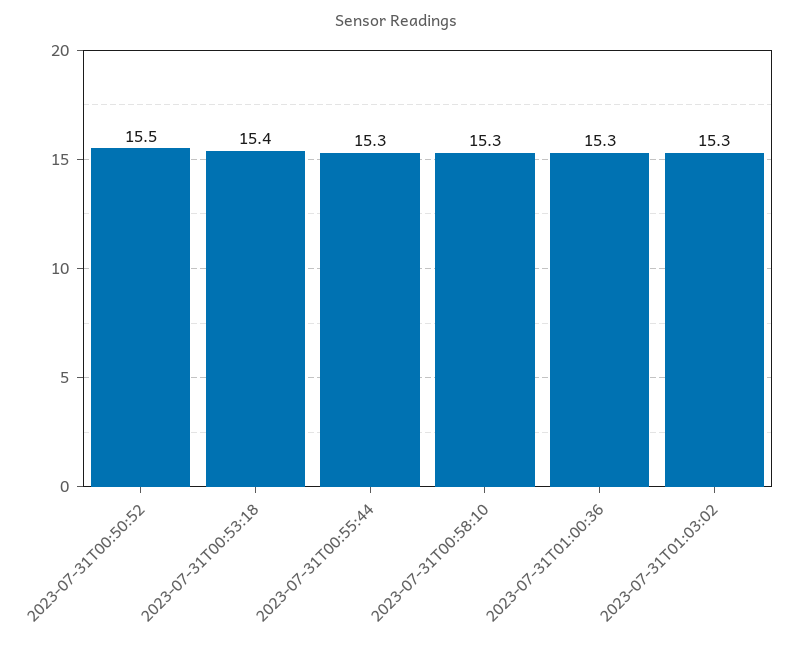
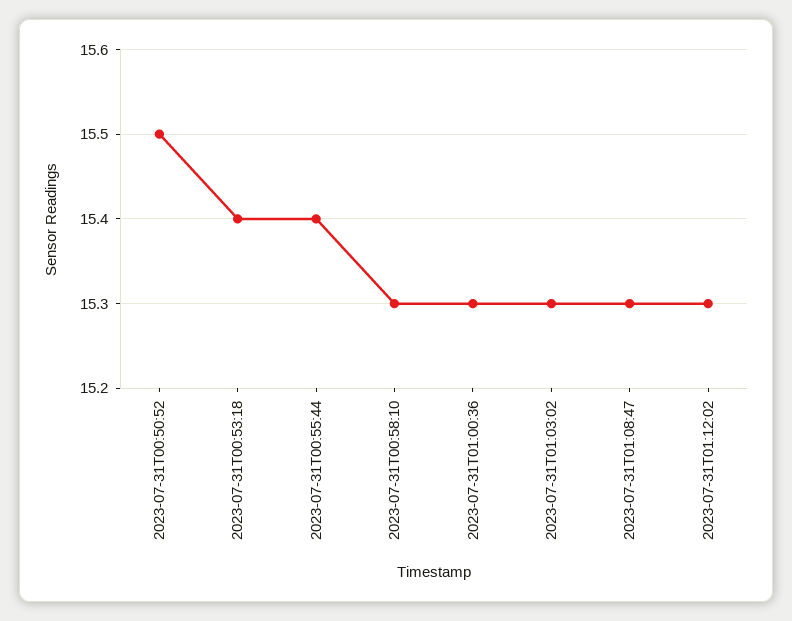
2023-07-31T00:55:44: 15.3 -> 15.4
2023-07-31T01:08:47: none -> 15.3
2023-07-31T01:12:02: none -> 15.3

